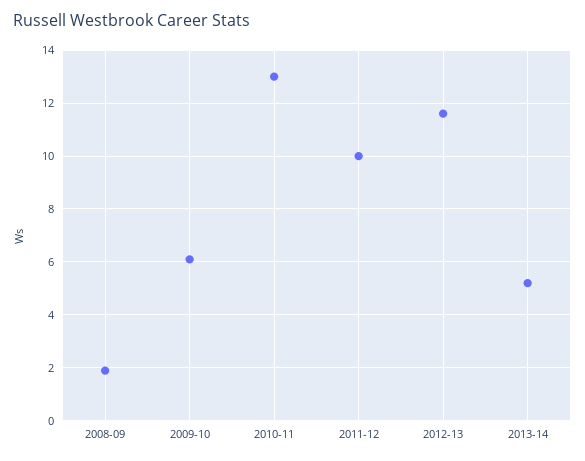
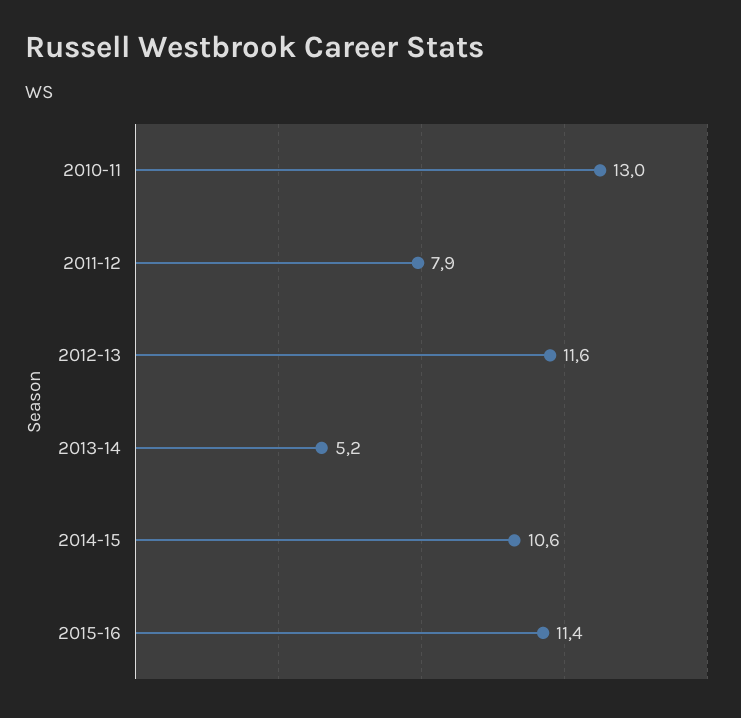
2008-09: 2 -> none
2009-10: 6 -> none
2011-12: 10 -> 7.9
2014-15: none -> 10.6
2015-16: none -> 11.4

